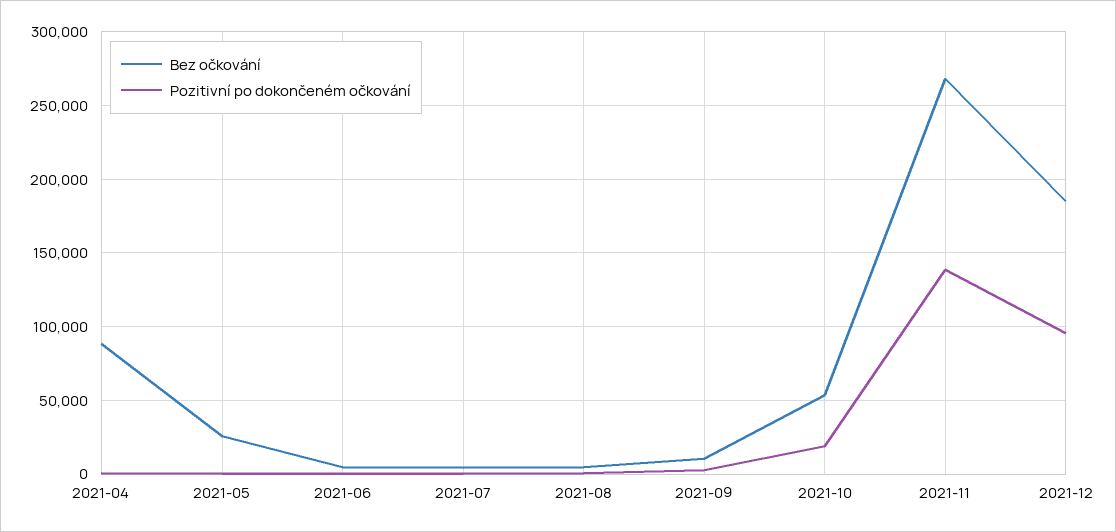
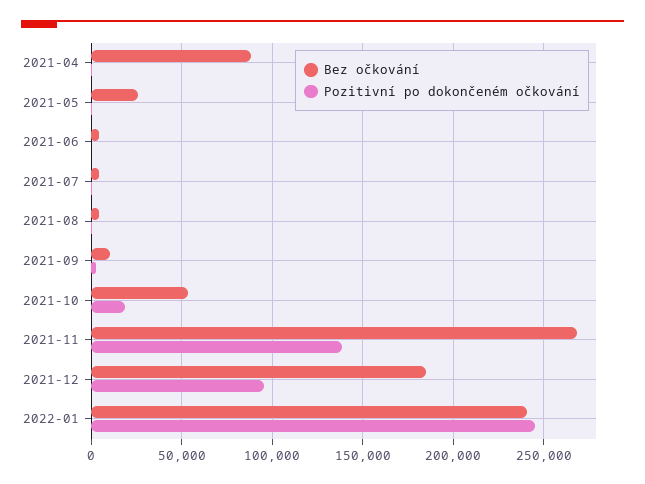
Bez očkování, 2022-01: none -> 240000
Pozitivní po dokončeném očkování, 2022-01: none -> 245000

